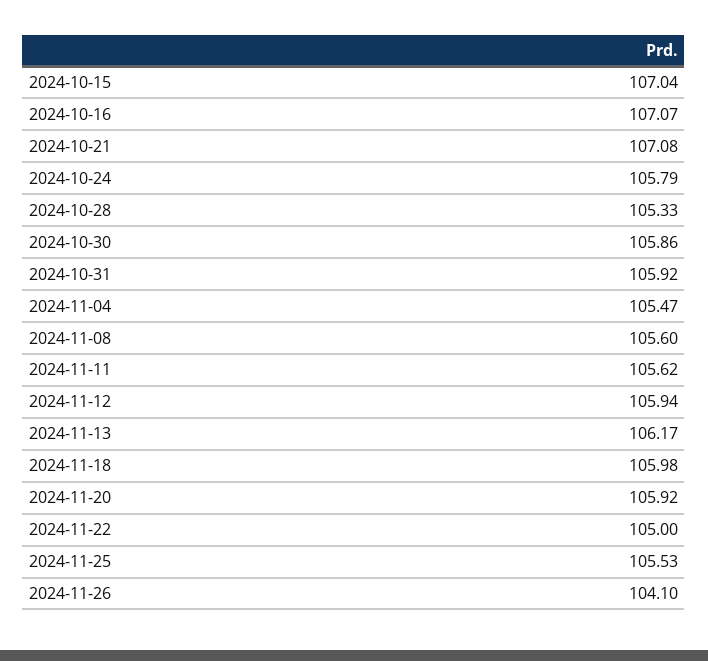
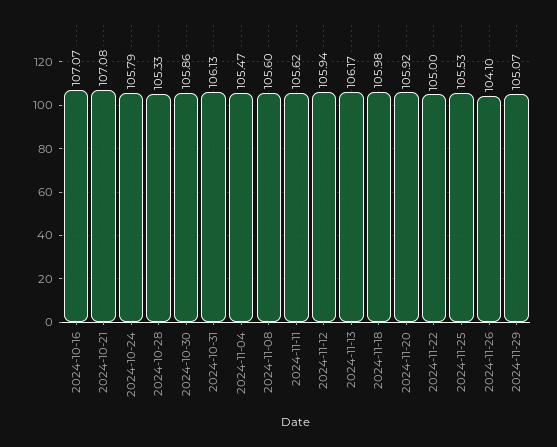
2024-10-15: 107.04 -> none
2024-10-31: 105.92 -> 106.13
2024-11-29: none -> 105.07

